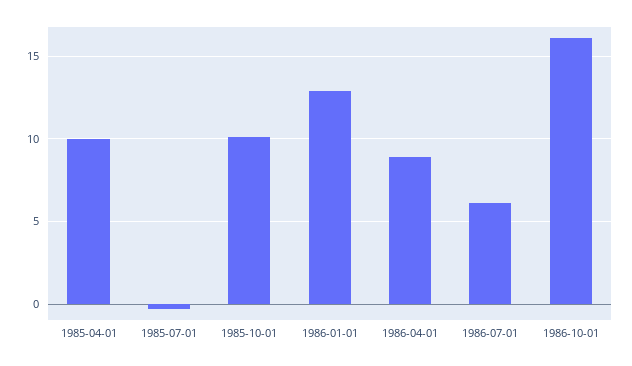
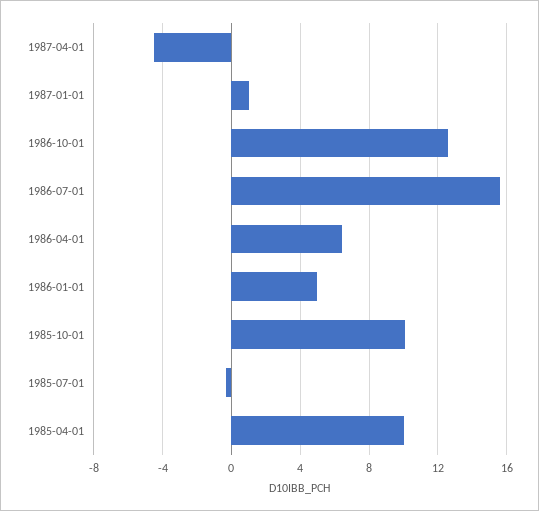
1986-01-01: 13 -> 5
1986-04-01: 9 -> 6.5
1986-07-01: 6 -> 15.5
1986-10-01: 16 -> 12.5
1987-04-01: none -> -4.5
1987-01-01: none -> 1

